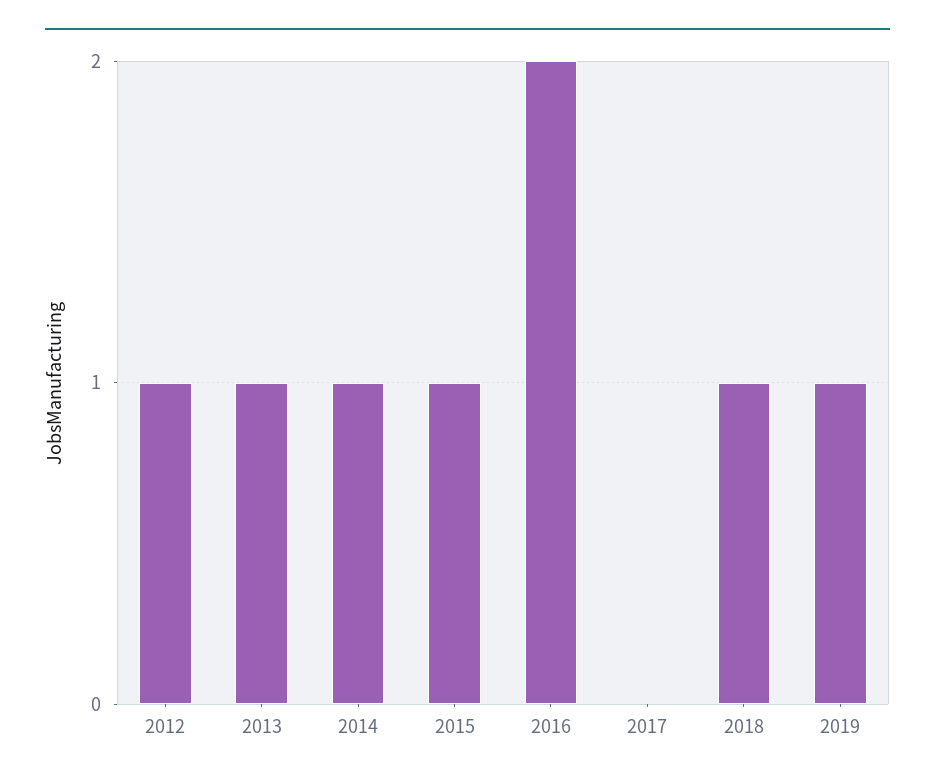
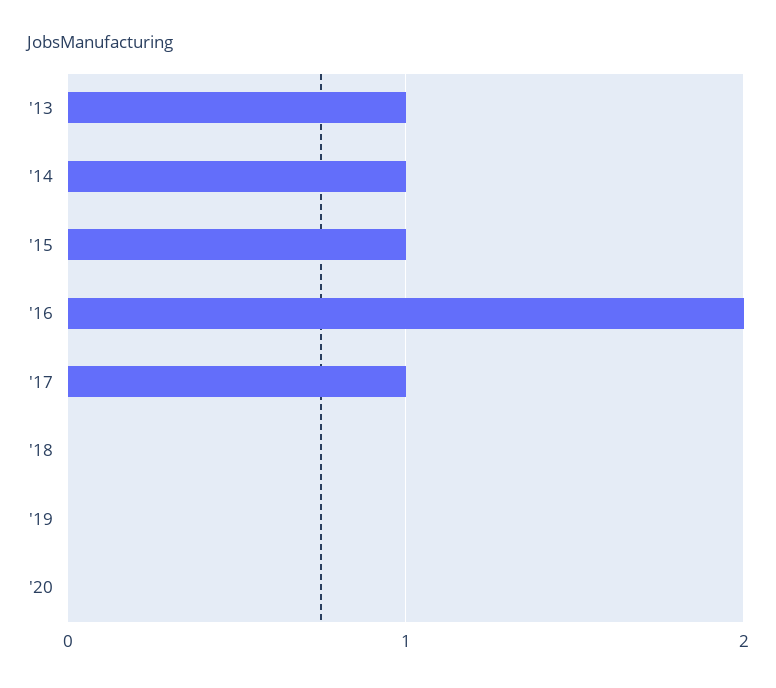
2012: 1 -> none
2017: 0 -> 1
2018: 1 -> 0
2019: 1 -> 0
'20: none -> 0

